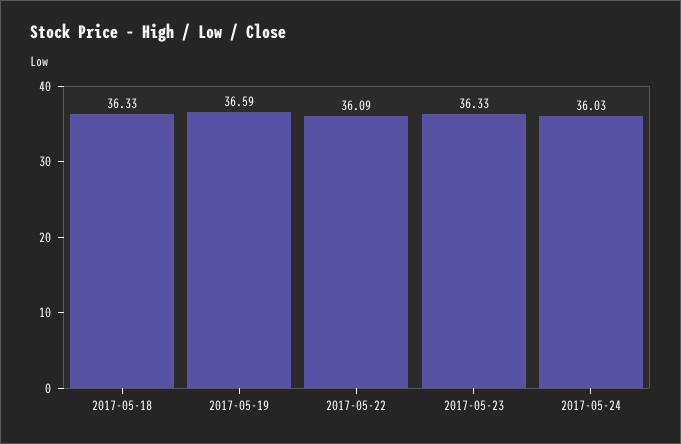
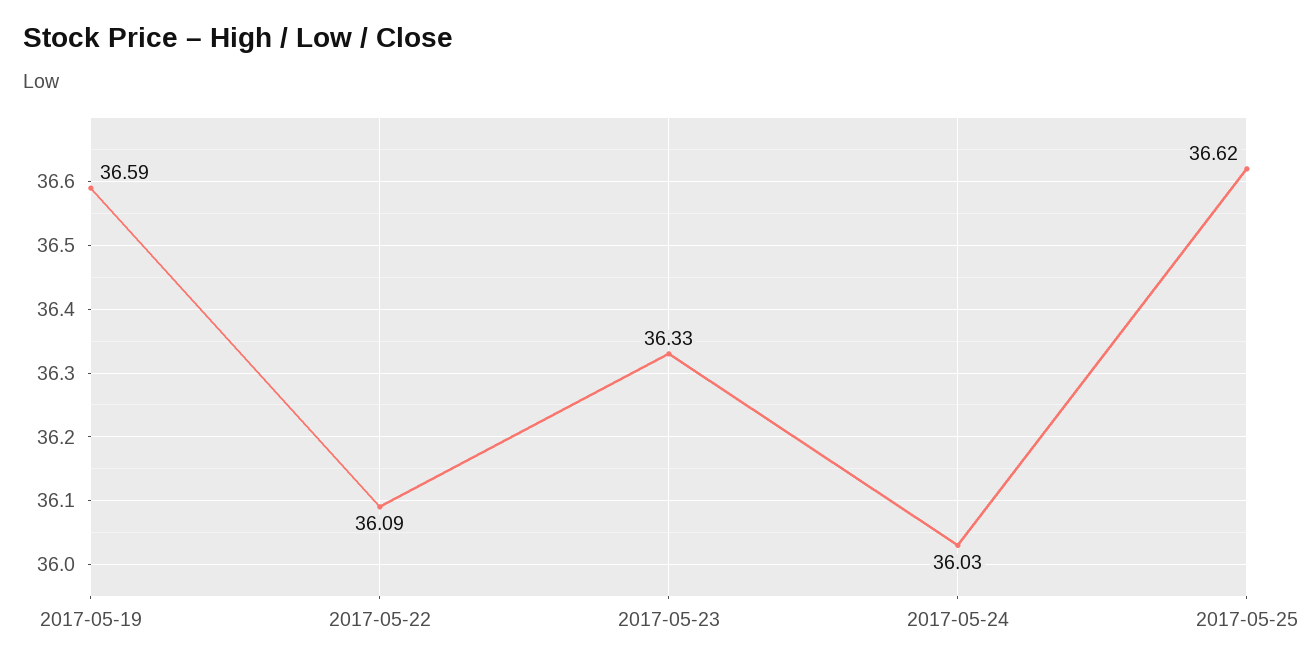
2017-05-18: 36.33 -> none
2017-05-25: none -> 36.62

